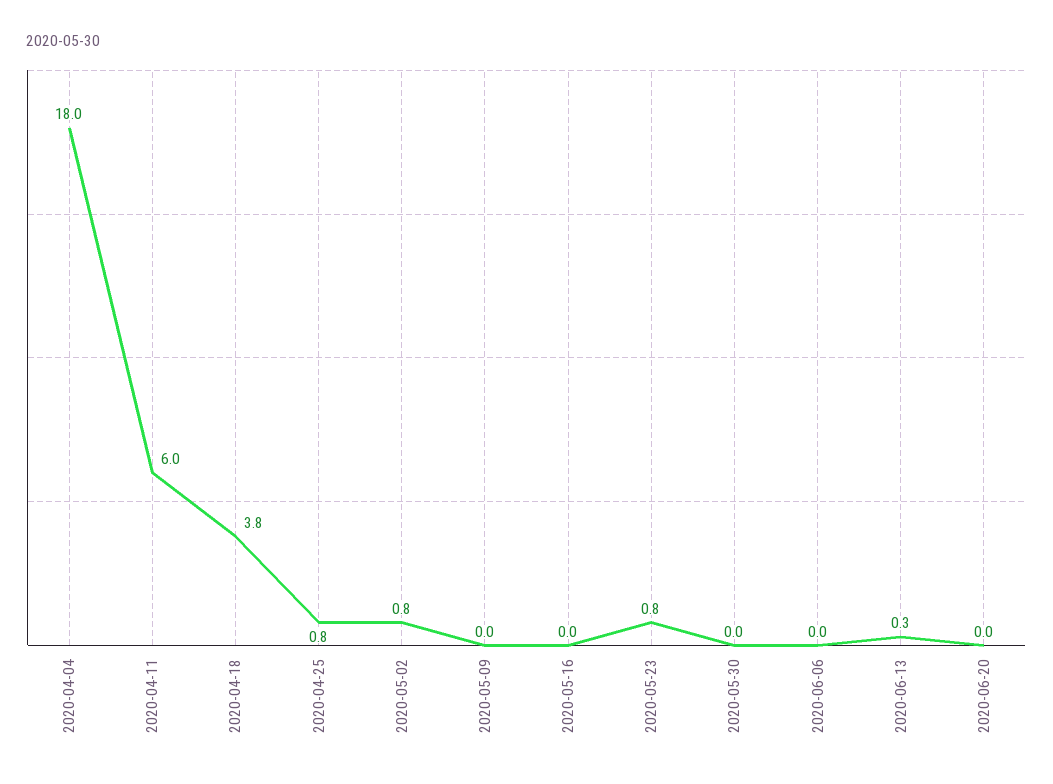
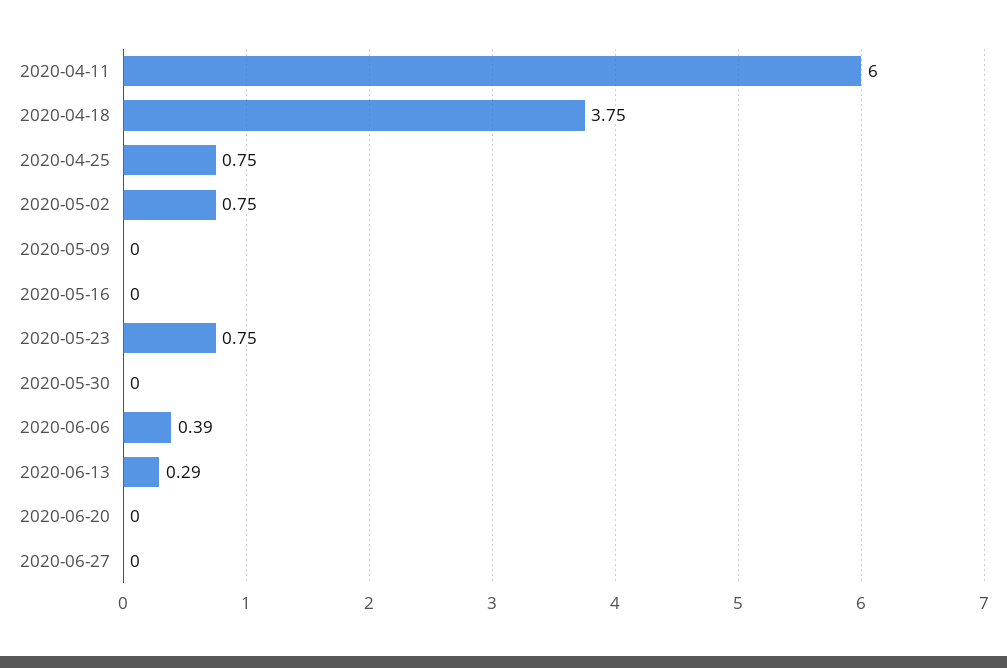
2020-04-04: 18 -> none
2020-06-06: 0 -> 0.39
2020-06-27: none -> 0

